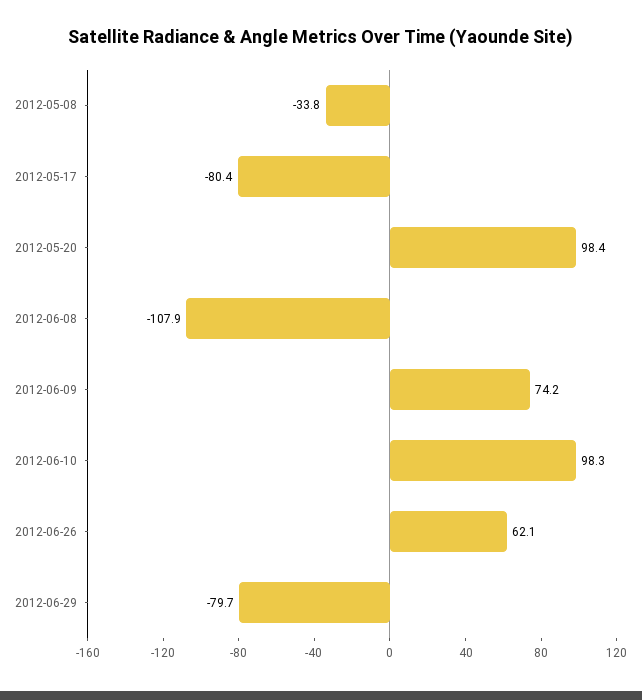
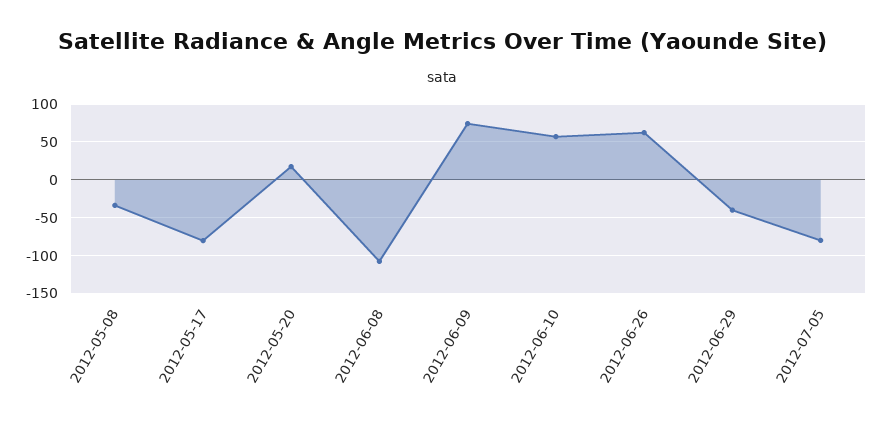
2012-05-20: 98.4 -> 20
2012-06-10: 98.3 -> 60
2012-06-29: -79.7 -> -40
2012-07-05: none -> -80

